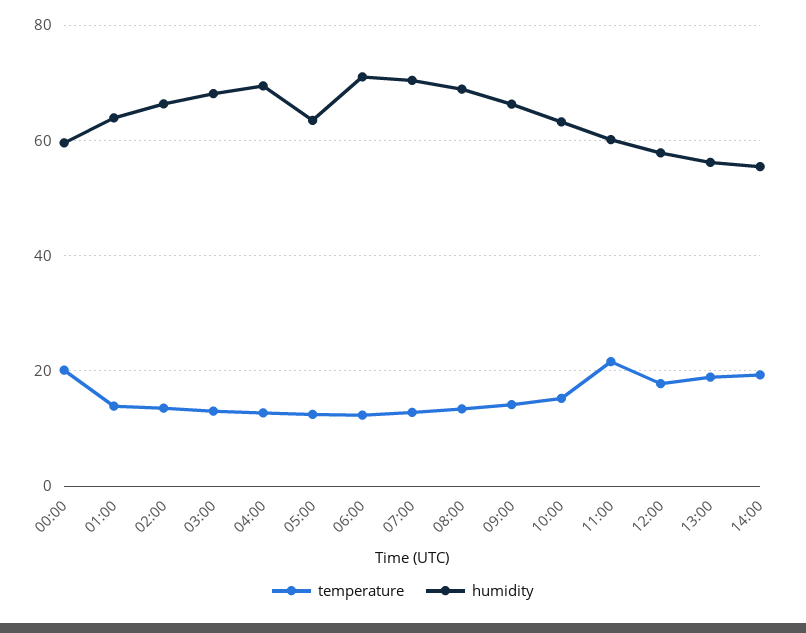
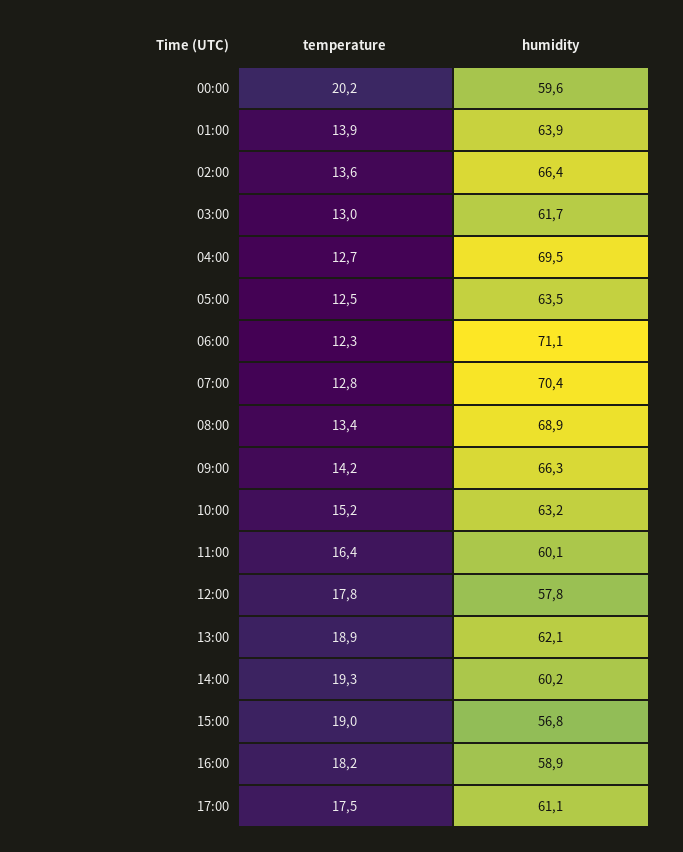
humidity, 03:00: 68 -> 61.7
temperature, 11:00: 22 -> 16.4
humidity, 13:00: 56 -> 62.1
humidity, 14:00: 56 -> 60.2
temperature, 15:00: none -> 19
humidity, 15:00: none -> 56.8
temperature, 16:00: none -> 18.2
humidity, 16:00: none -> 58.9
temperature, 17:00: none -> 17.5
humidity, 17:00: none -> 61.1

